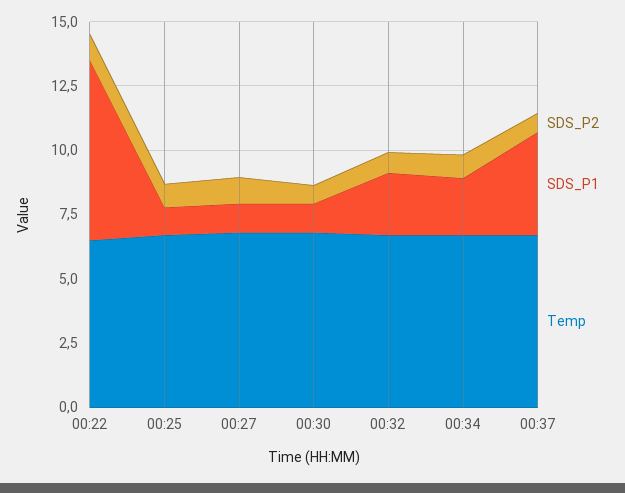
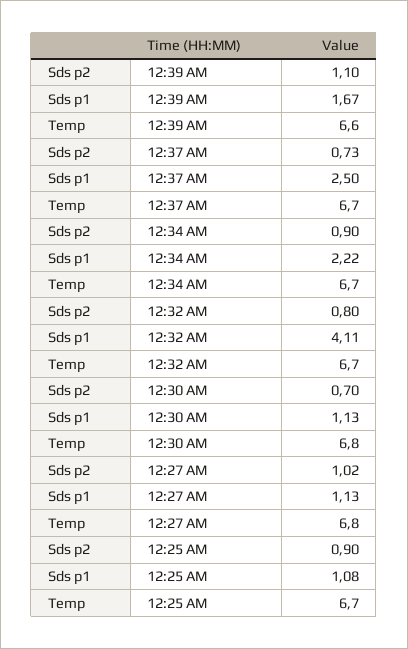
SDS_P2, 00:22: 1 -> none
SDS_P1, 00:22: 7 -> none
Temp, 00:22: 6.5 -> none
SDS_P1, 00:32: 2.5 -> 4.11
SDS_P1, 00:37: 4 -> 2.5
SDS_P2, 12:39 AM: none -> 1.1
SDS_P1, 12:39 AM: none -> 1.67
Temp, 12:39 AM: none -> 6.6

